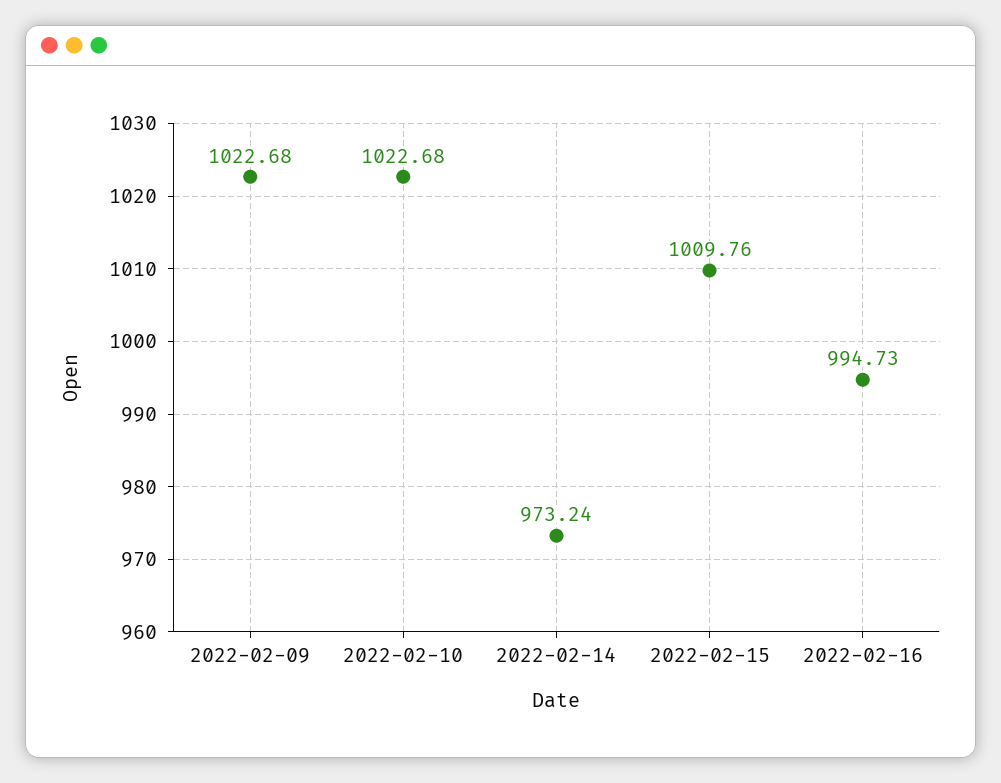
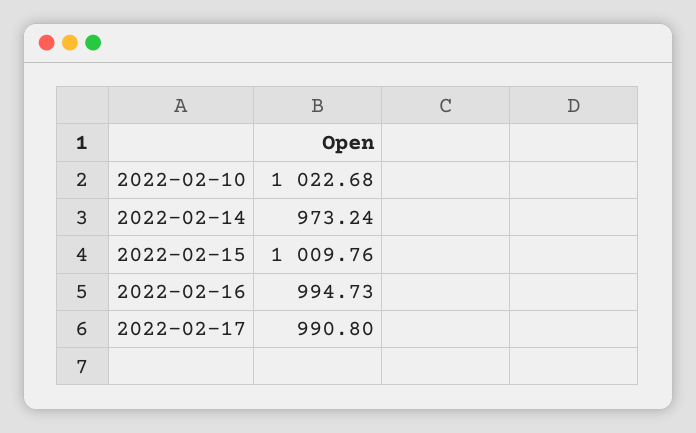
2022-02-09: 1022.68 -> none
2022-02-17: none -> 990.8

